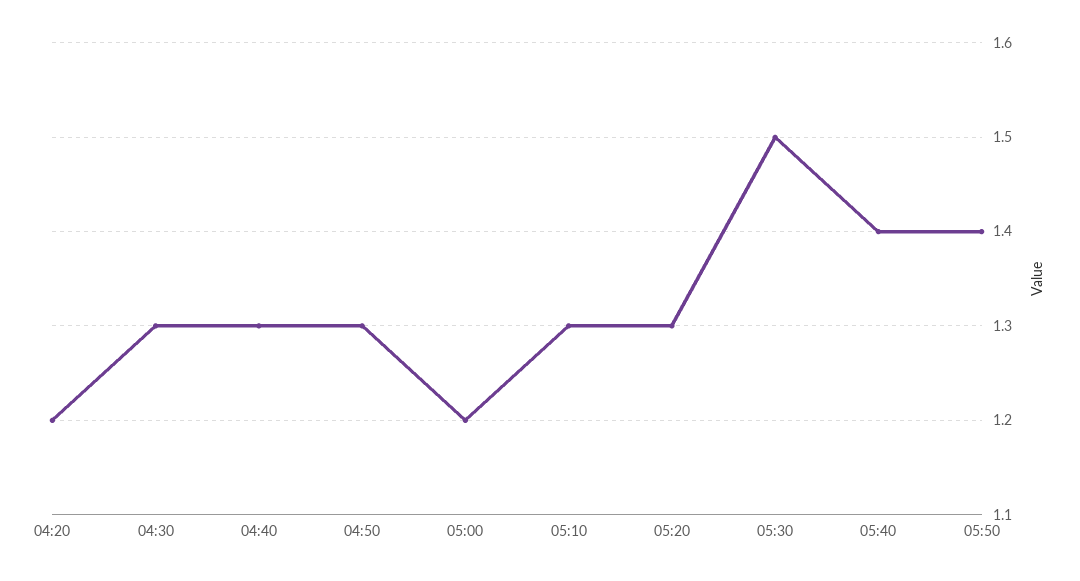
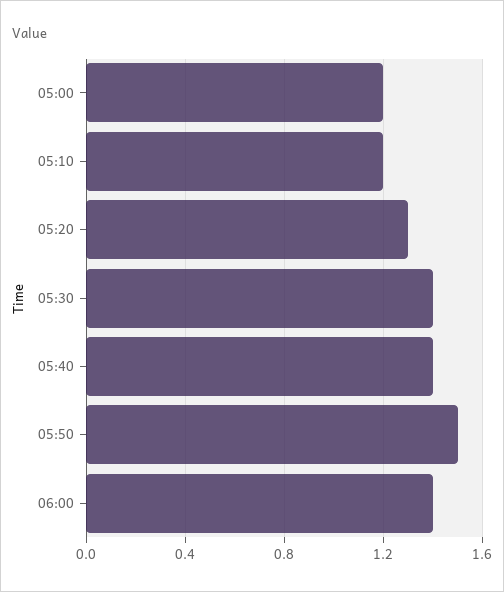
04:20: 1.2 -> none
04:30: 1.3 -> none
04:40: 1.3 -> none
04:50: 1.3 -> none
05:10: 1.3 -> 1.2
05:30: 1.5 -> 1.4
05:50: 1.4 -> 1.5
06:00: none -> 1.4

